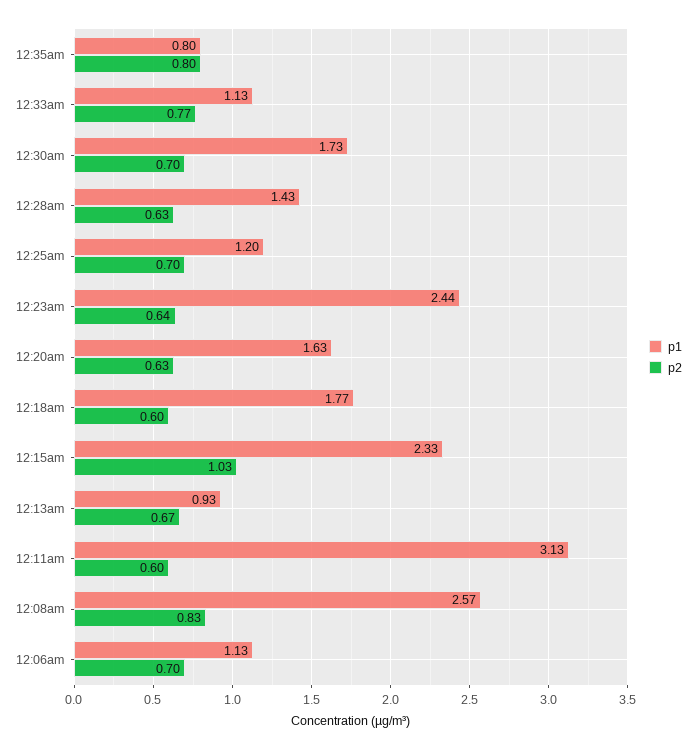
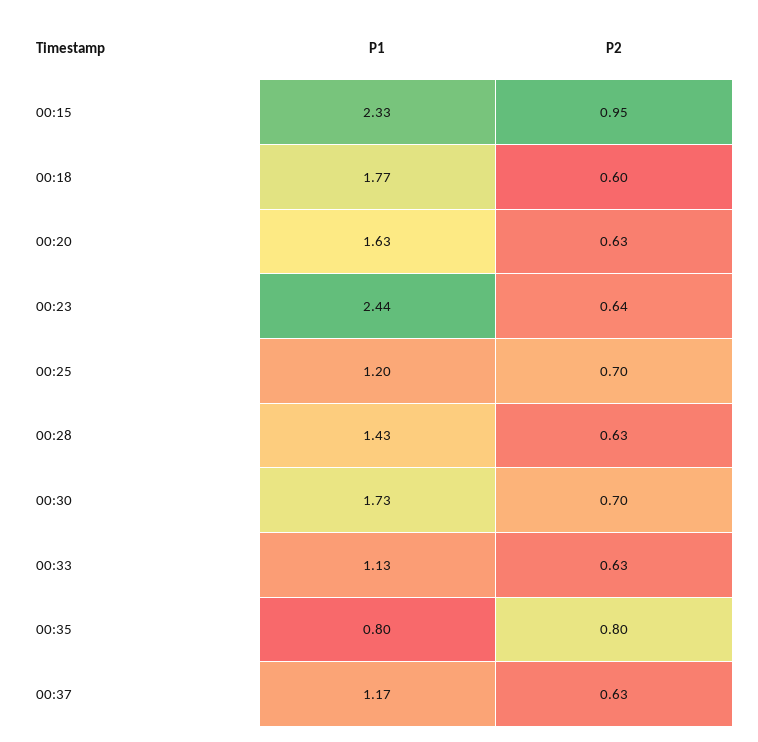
p2, 12:33am: 0.77 -> 0.63
p2, 12:15am: 1.03 -> 0.95
p1, 12:13am: 0.93 -> none
p2, 12:13am: 0.67 -> none
p1, 12:11am: 3.13 -> none
p2, 12:11am: 0.6 -> none
p1, 12:08am: 2.57 -> none
p2, 12:08am: 0.83 -> none
p1, 12:06am: 1.13 -> none
p2, 12:06am: 0.7 -> none
p1, 00:37: none -> 1.17
p2, 00:37: none -> 0.63

